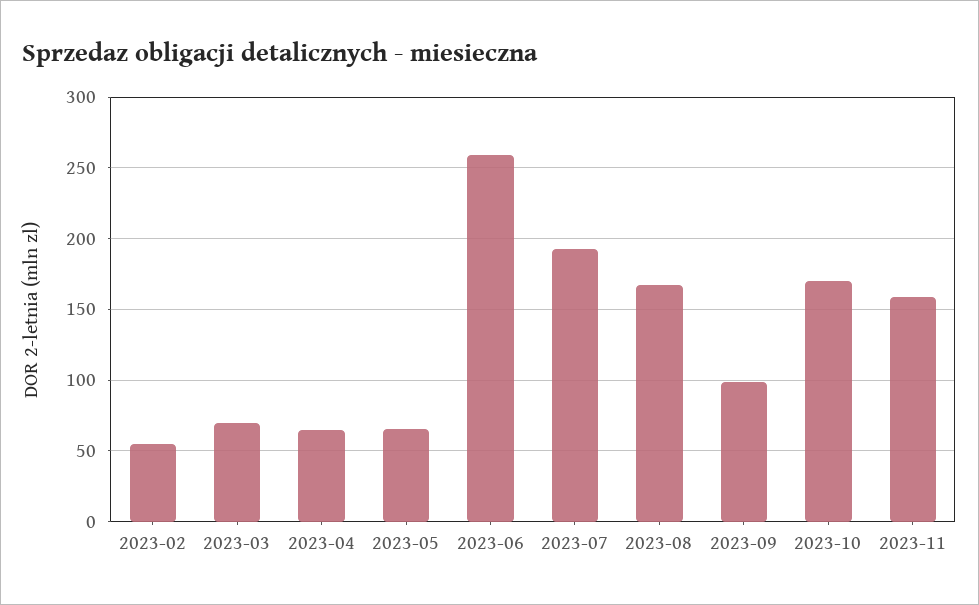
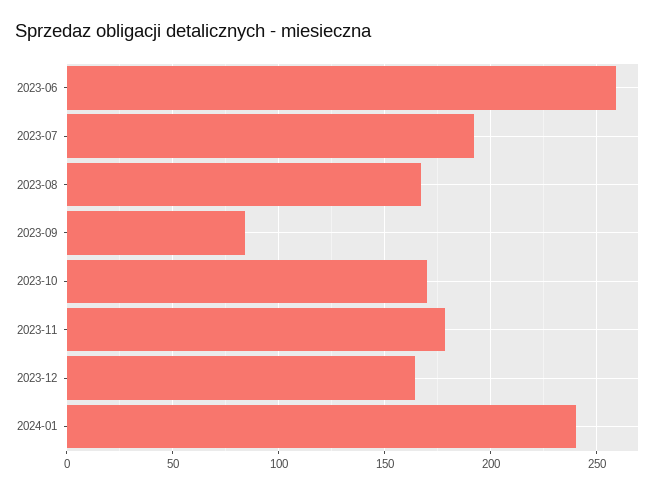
2023-02: 55 -> none
2023-03: 70 -> none
2023-04: 65 -> none
2023-05: 65 -> none
2023-09: 100 -> 85
2023-11: 160 -> 180
2023-12: none -> 165
2024-01: none -> 240

